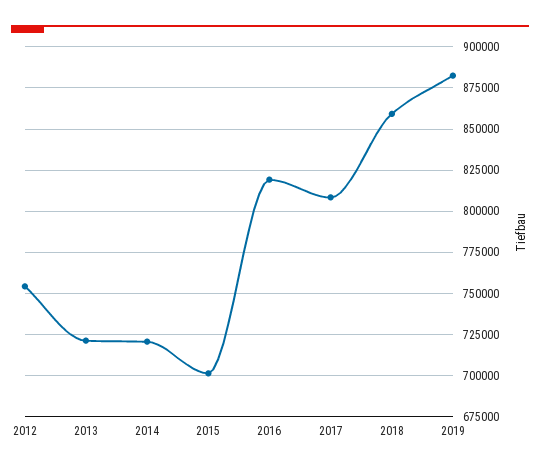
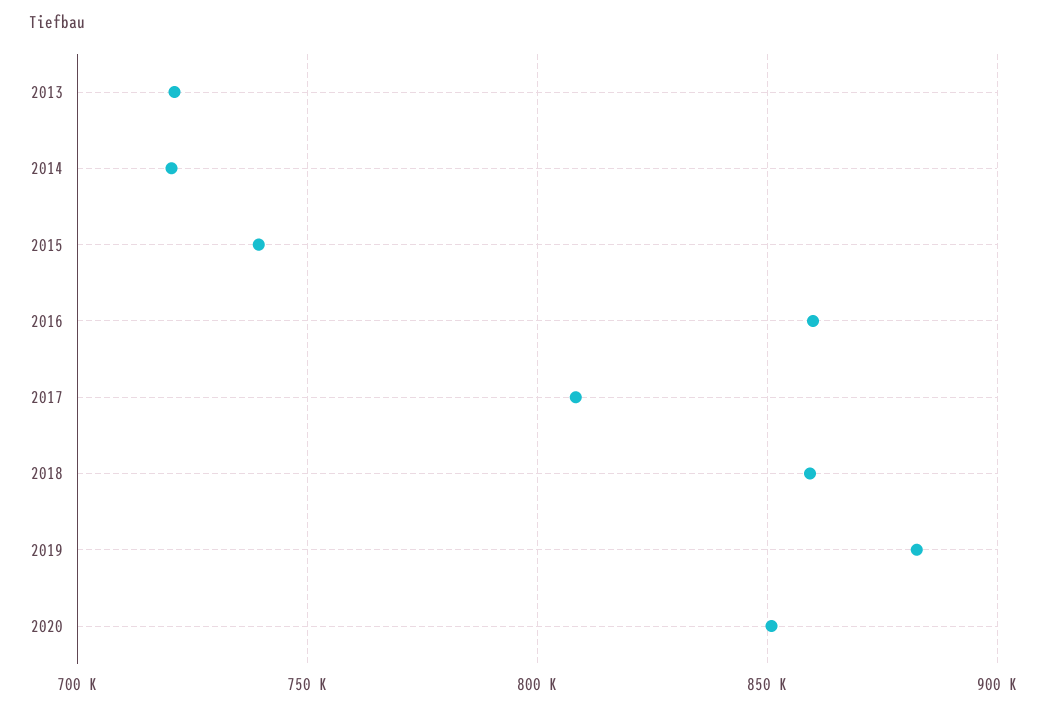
2012: 755000 -> none
2015: 700000 -> 740000
2016: 820000 -> 860000
2020: none -> 850000

